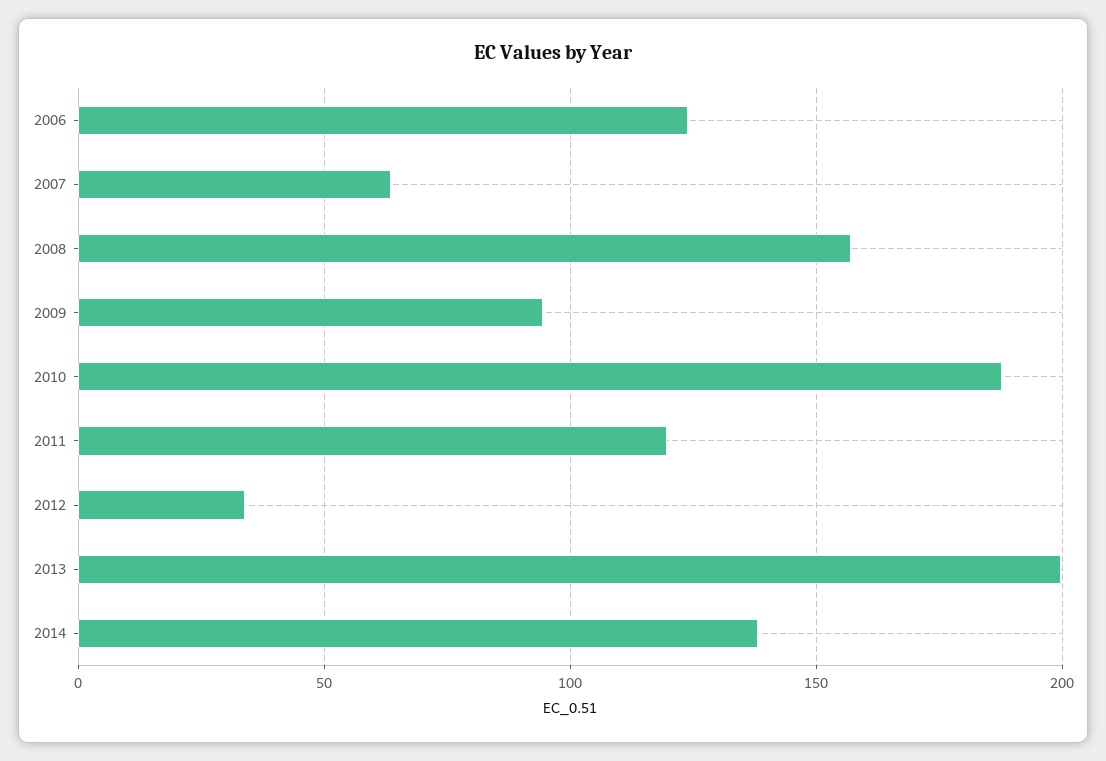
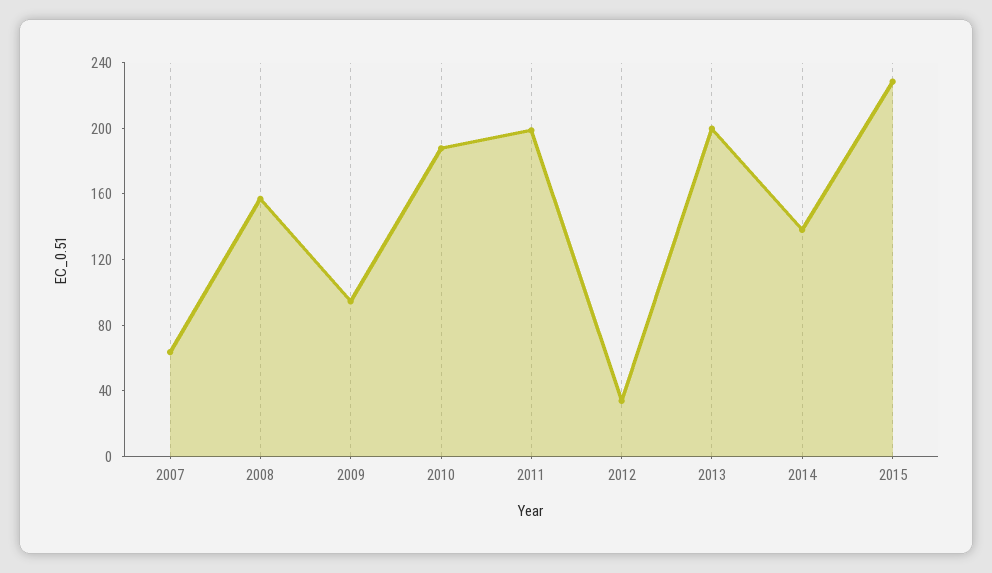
2006: 125 -> none
2011: 120 -> 200
2015: none -> 230

